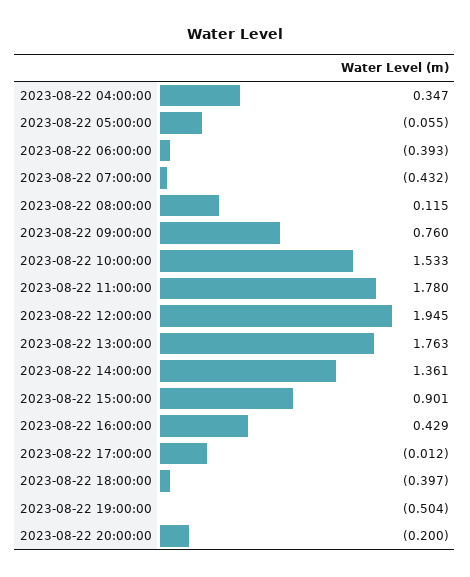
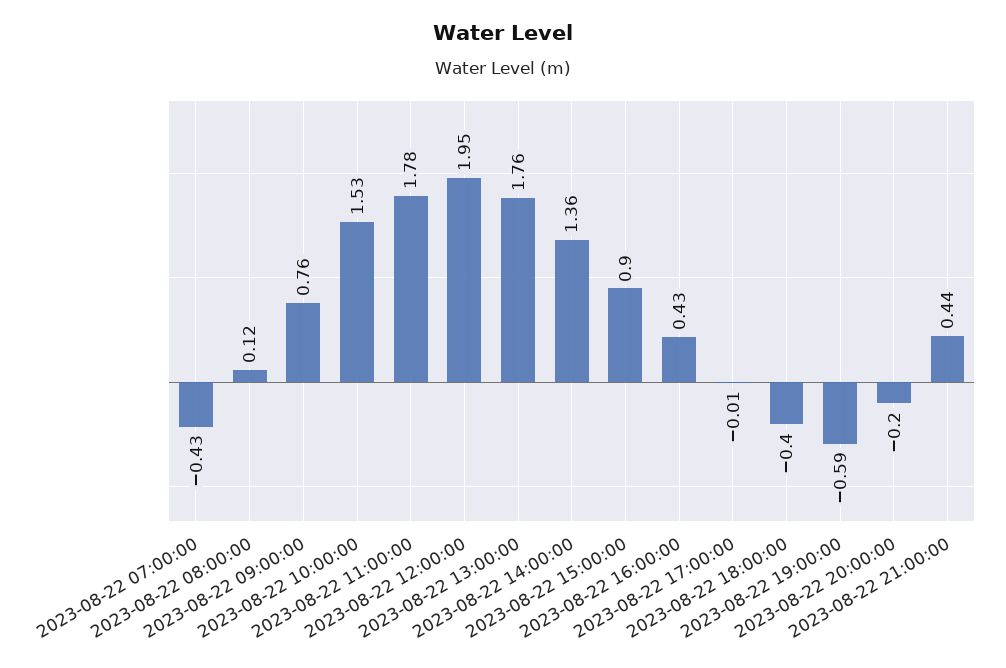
2023-08-22 04:00:00: 0.347 -> none
2023-08-22 05:00:00: -0.055 -> none
2023-08-22 06:00:00: -0.393 -> none
2023-08-22 19:00:00: -0.504 -> -0.59
2023-08-22 21:00:00: none -> 0.44

